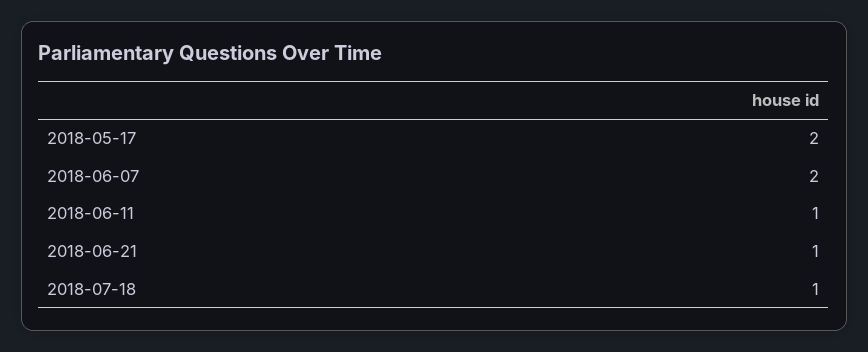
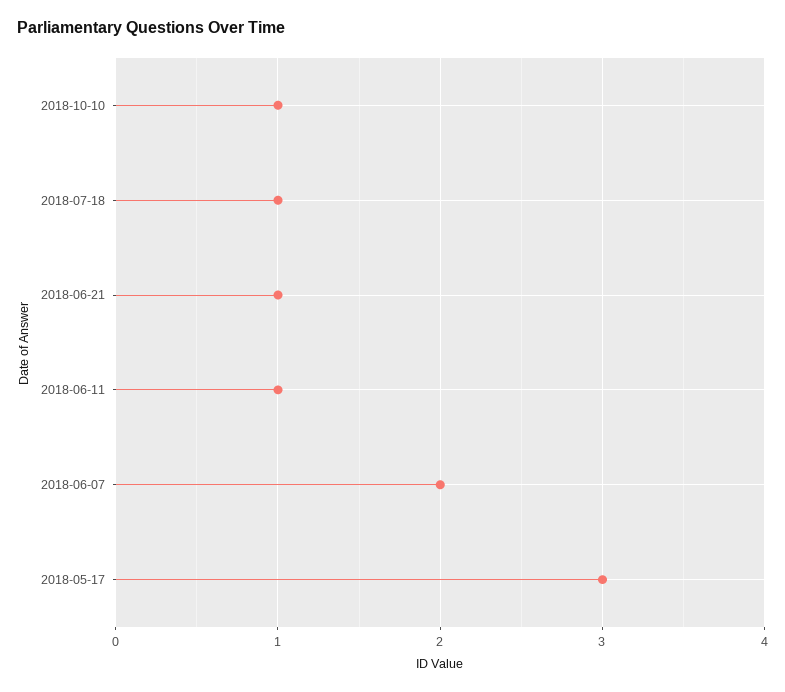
2018-05-17: 2 -> 3
2018-10-10: none -> 1

